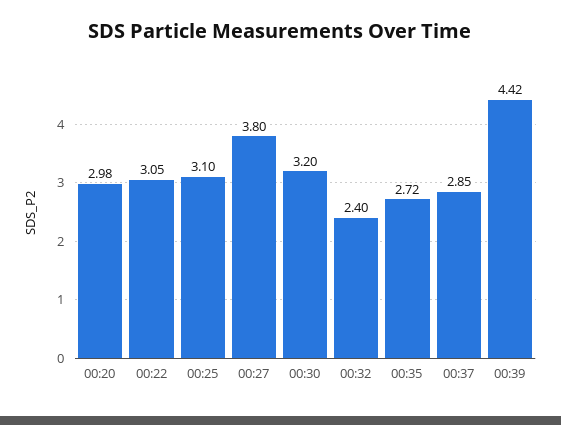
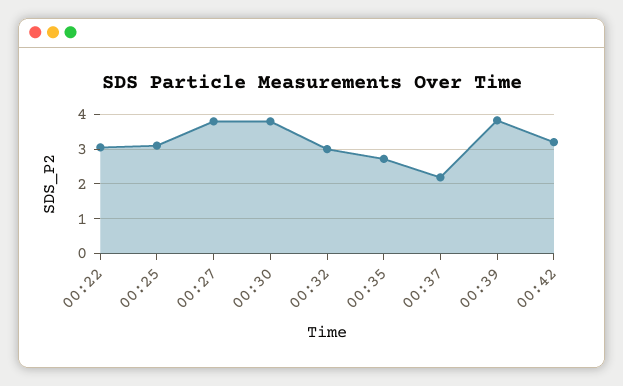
00:20: 2.98 -> none
00:30: 3.2 -> 3.8
00:32: 2.4 -> 3
00:37: 2.85 -> 2.2
00:39: 4.42 -> 3.8
00:42: none -> 3.2

